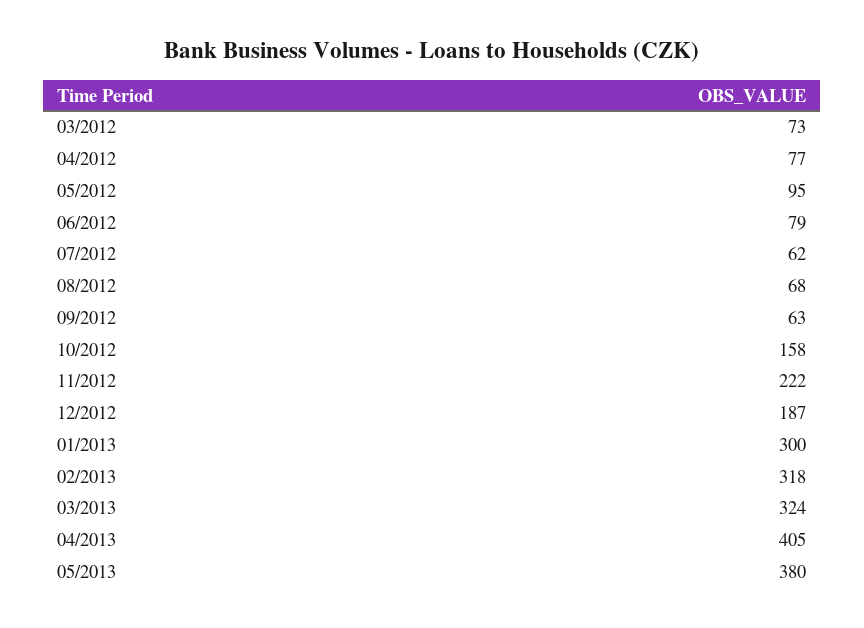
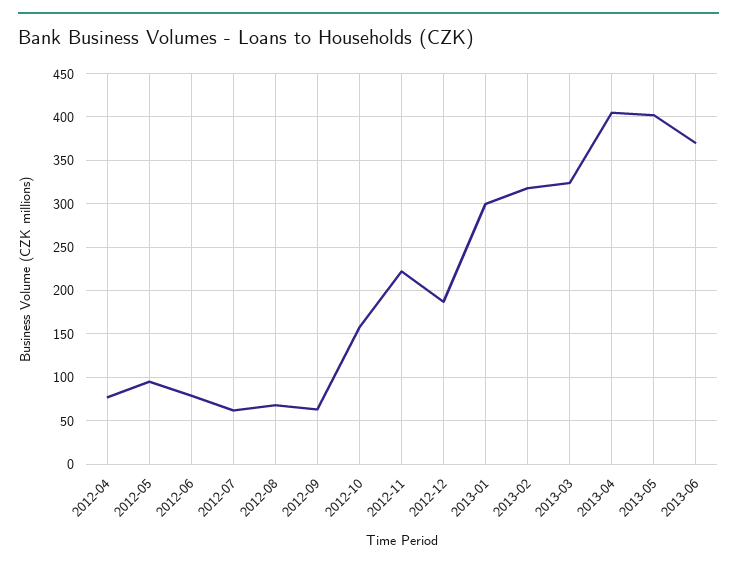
03/2012: 73 -> none
05/2013: 380 -> 400
2013-06: none -> 370

